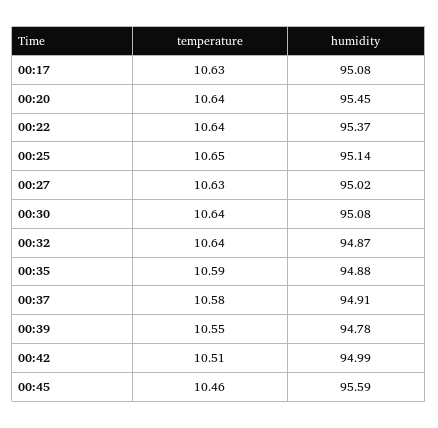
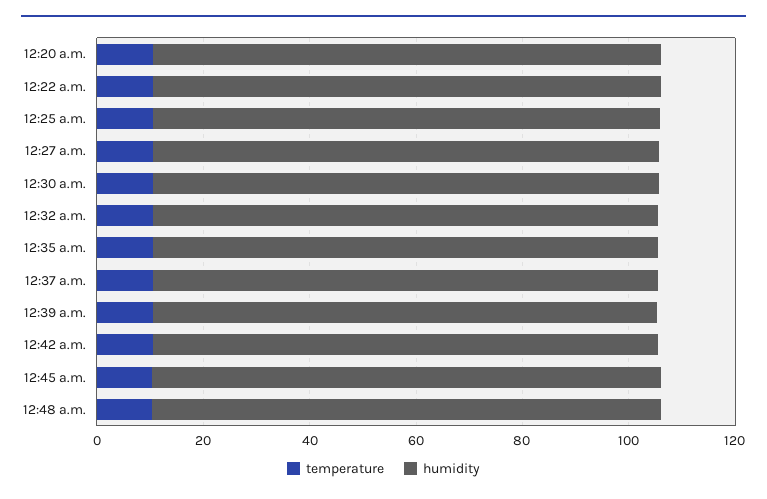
temperature, 00:17: 10.63 -> none
humidity, 00:17: 95.08 -> none
temperature, 12:48 a.m.: none -> 10
humidity, 12:48 a.m.: none -> 95

